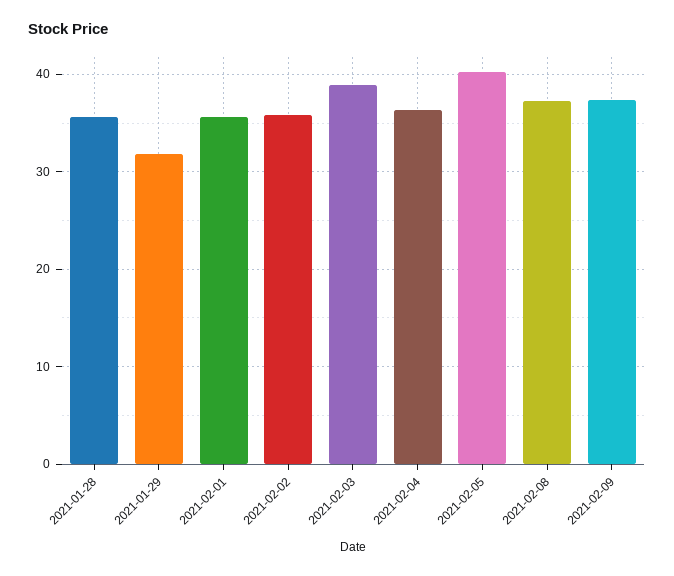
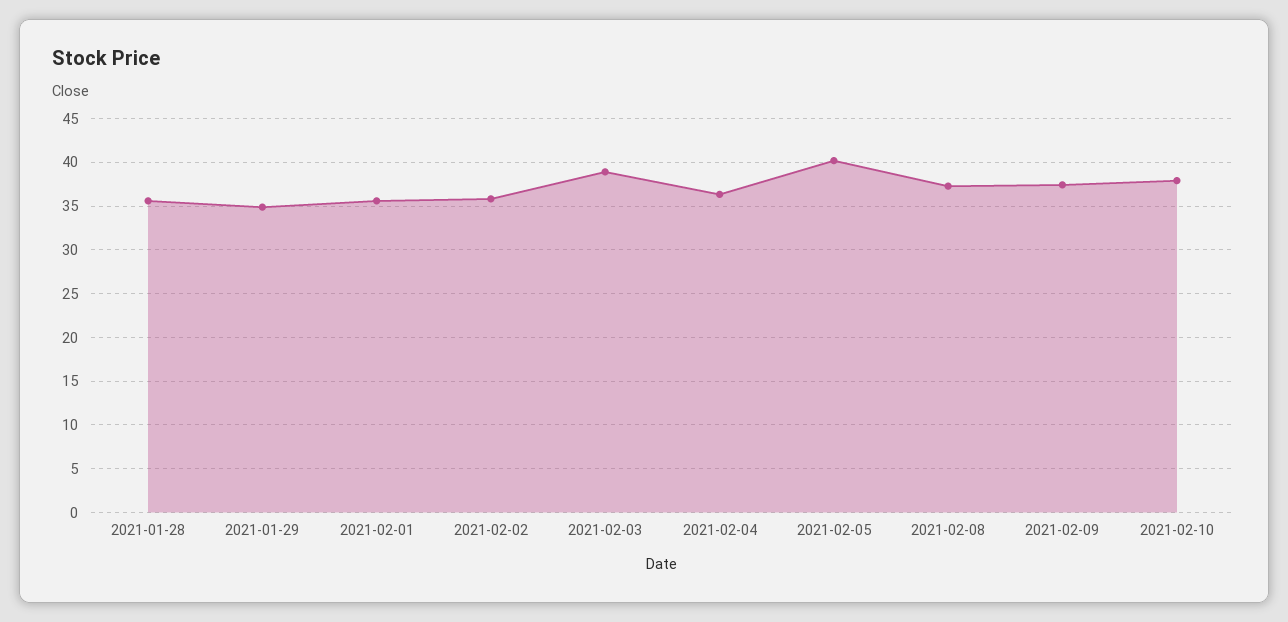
2021-01-29: 32 -> 35
2021-02-10: none -> 38

